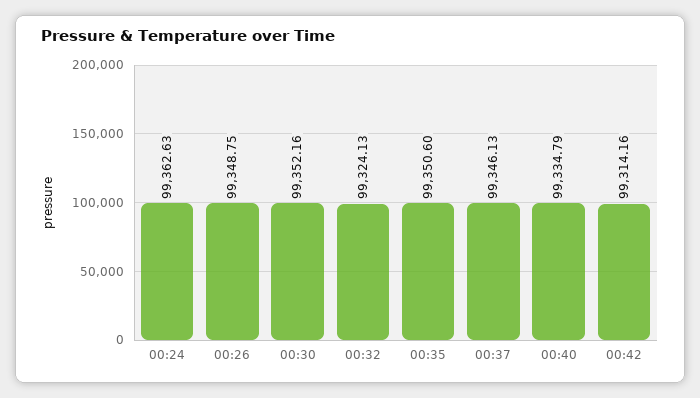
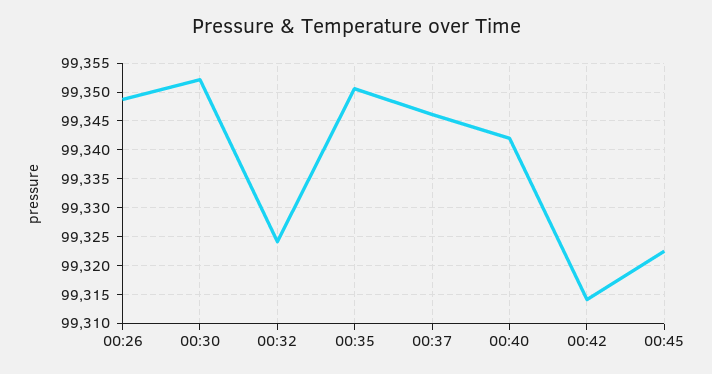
00:24: 99362.63 -> none
00:40: 99334.79 -> 99342.5
00:45: none -> 99322.5

